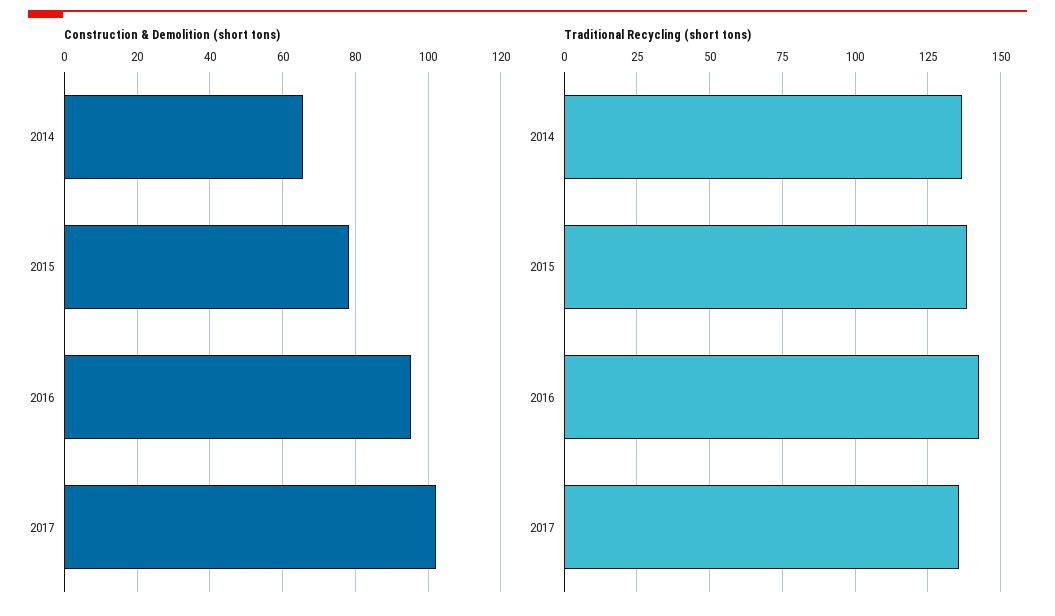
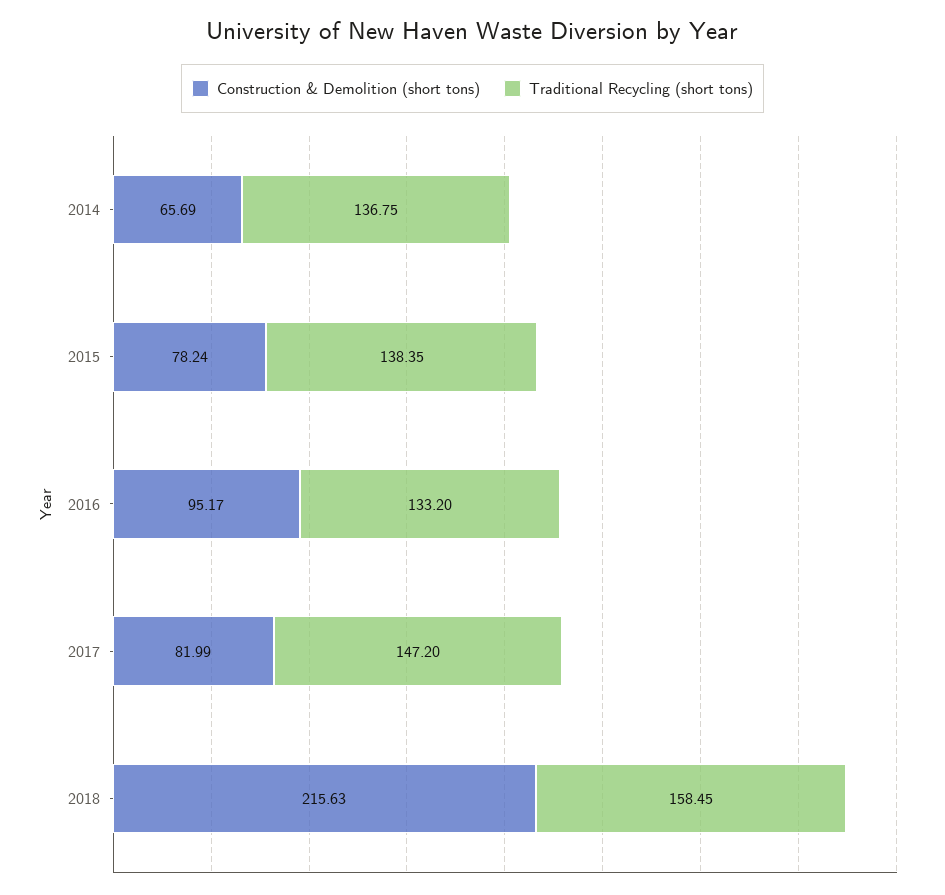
Construction & Demolition (short tons), 2017: 102 -> 81.99
Traditional Recycling (short tons), 2016: 142.5 -> 133.2
Traditional Recycling (short tons), 2017: 135 -> 147.2
Construction & Demolition (short tons), 2018: none -> 215.63
Traditional Recycling (short tons), 2018: none -> 158.45

